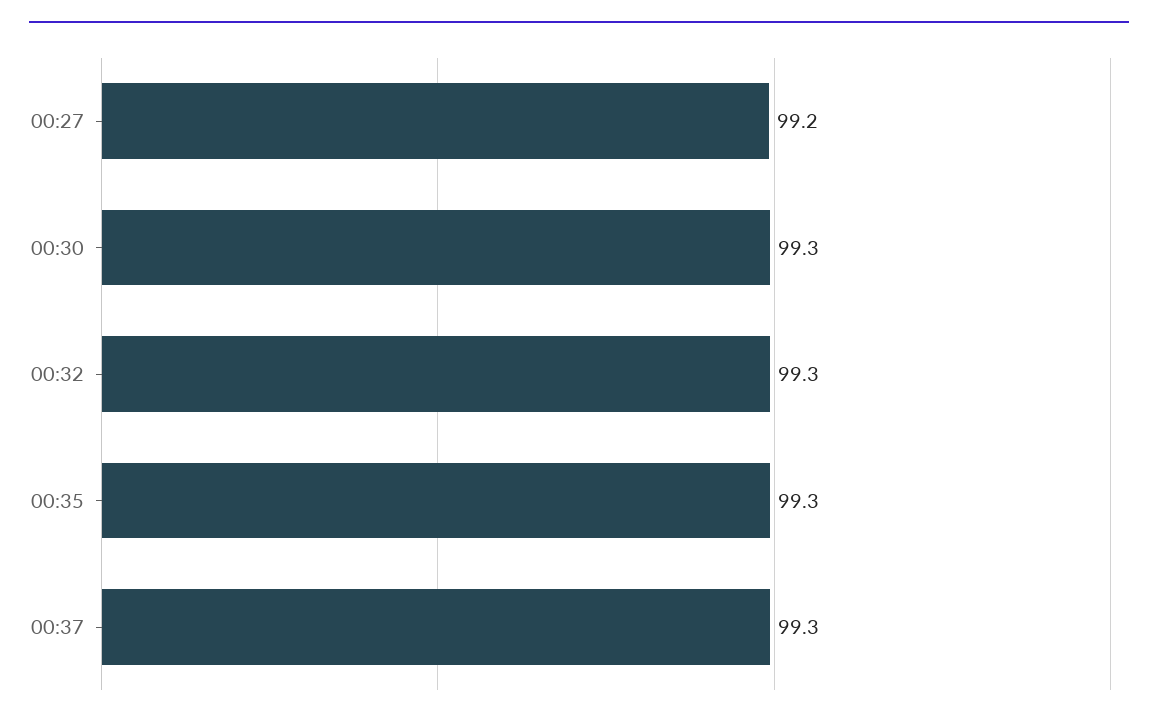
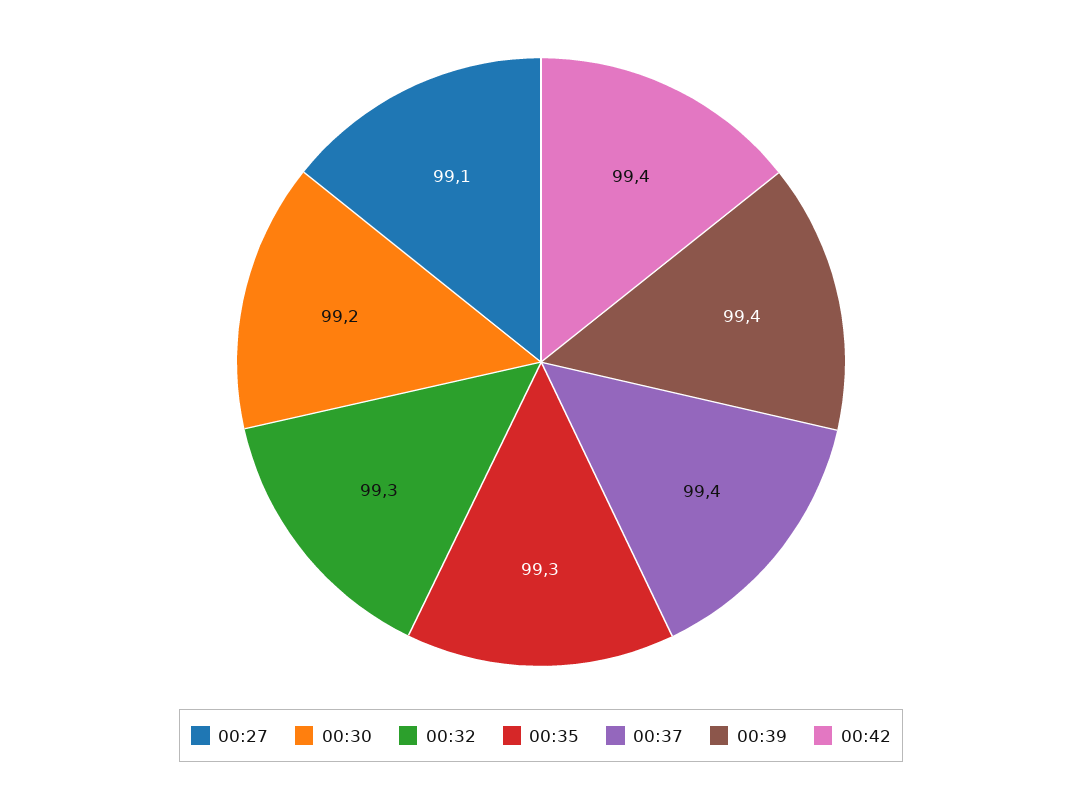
00:27: 99.2 -> 99.1
00:30: 99.3 -> 99.2
00:37: 99.3 -> 99.4
00:39: none -> 99.4
00:42: none -> 99.4

